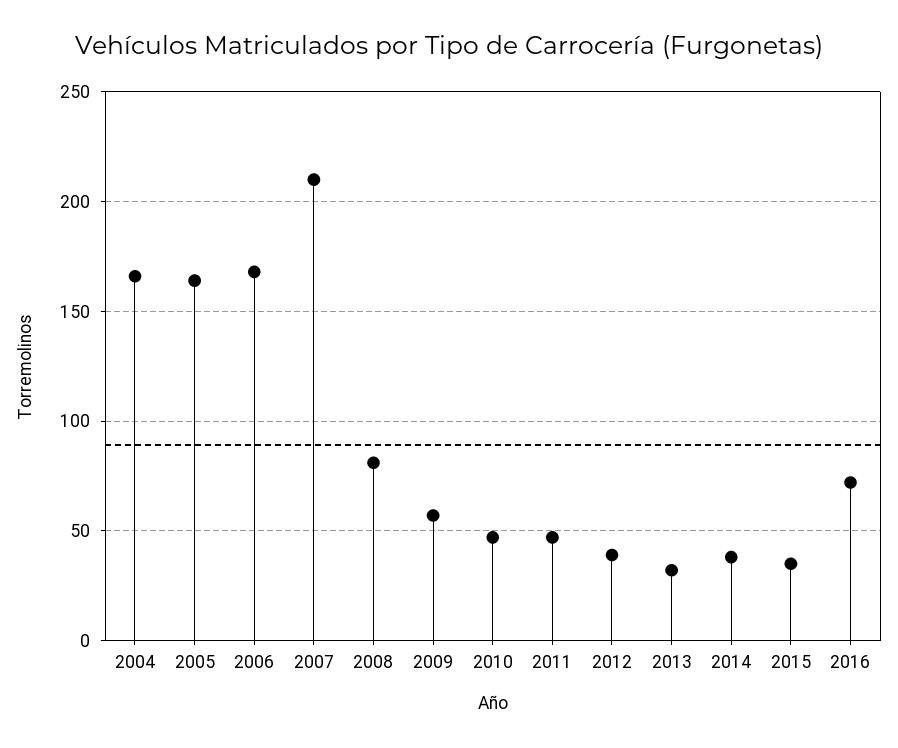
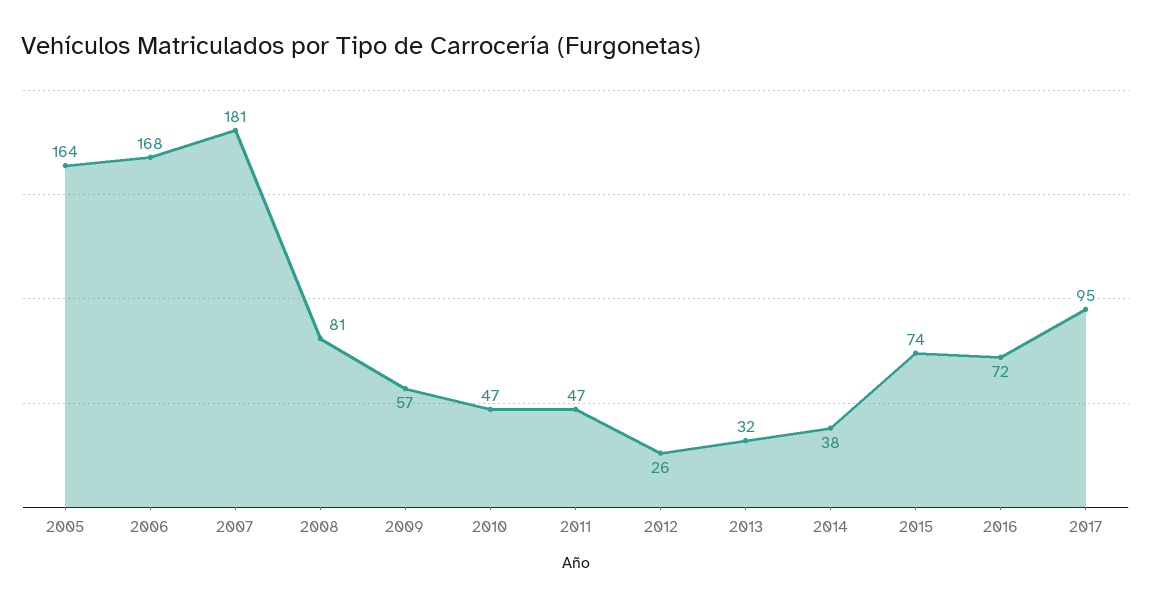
2004: 165 -> none
2007: 210 -> 181
2012: 40 -> 26
2015: 35 -> 74
2017: none -> 95

